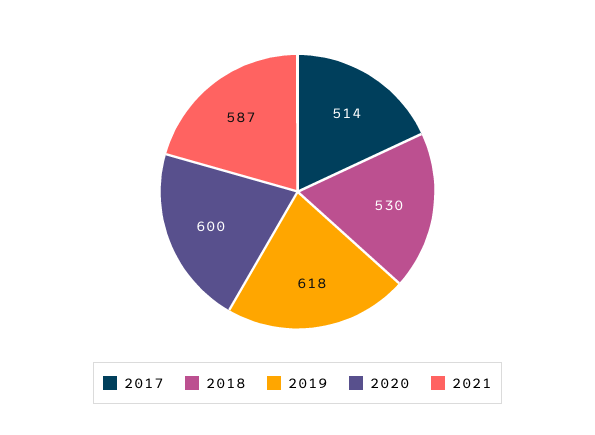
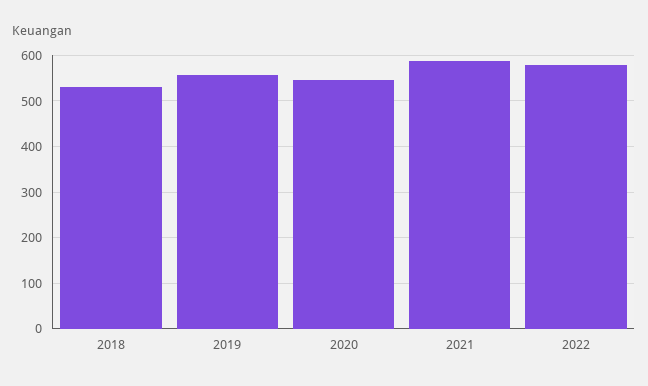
2017: 514 -> none
2019: 618 -> 560
2020: 600 -> 540
2022: none -> 580

